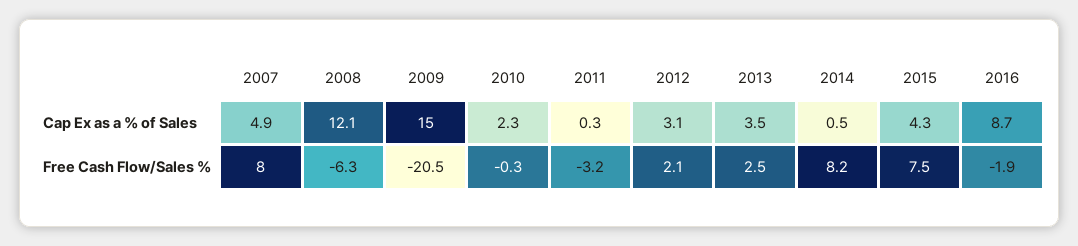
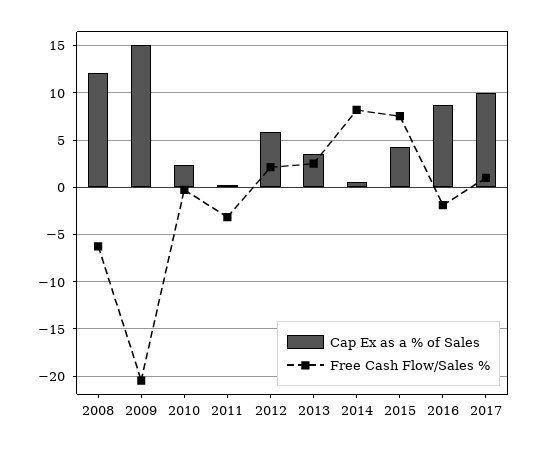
Cap Ex as a % of Sales, 2007: 4.9 -> none
Cap Ex as a % of Sales, 2012: 3.1 -> 6
Free Cash Flow/Sales %, 2007: 8 -> none
Cap Ex as a % of Sales, 2017: none -> 10
Free Cash Flow/Sales %, 2017: none -> 1

